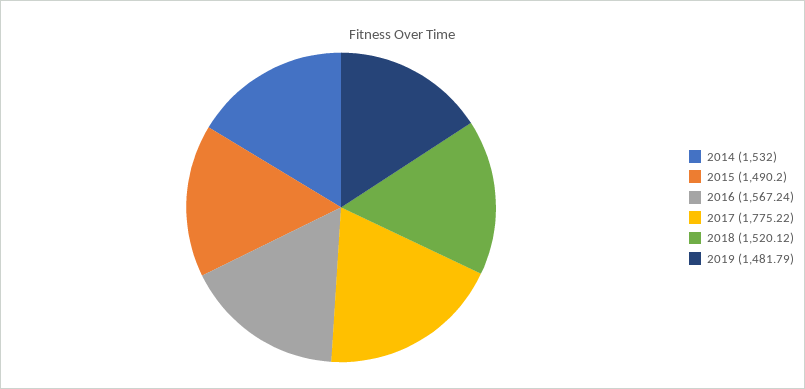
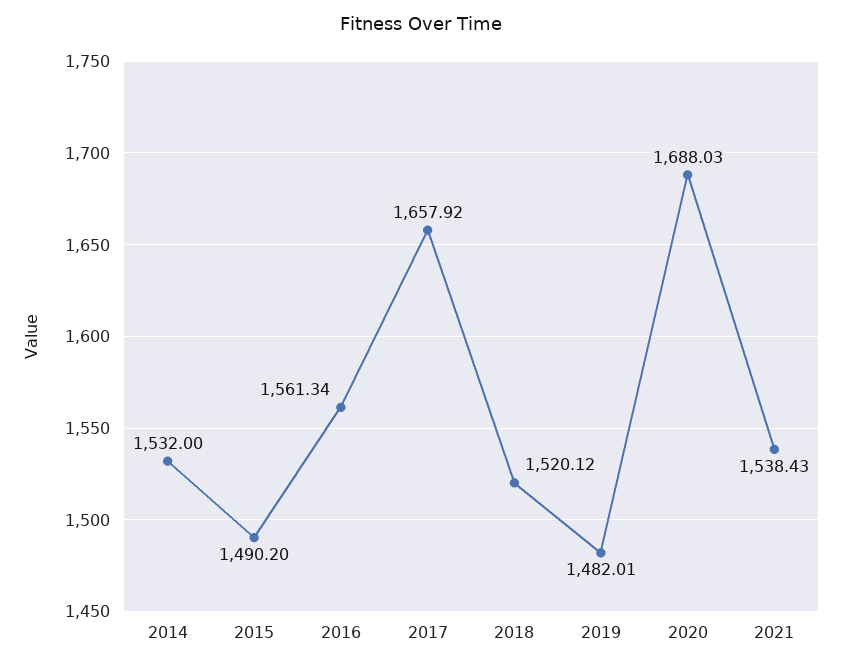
2016: 1567.24 -> 1561.34
2017: 1775.22 -> 1657.92
2019: 1481.79 -> 1482.01
2020: none -> 1688.03
2021: none -> 1538.43

